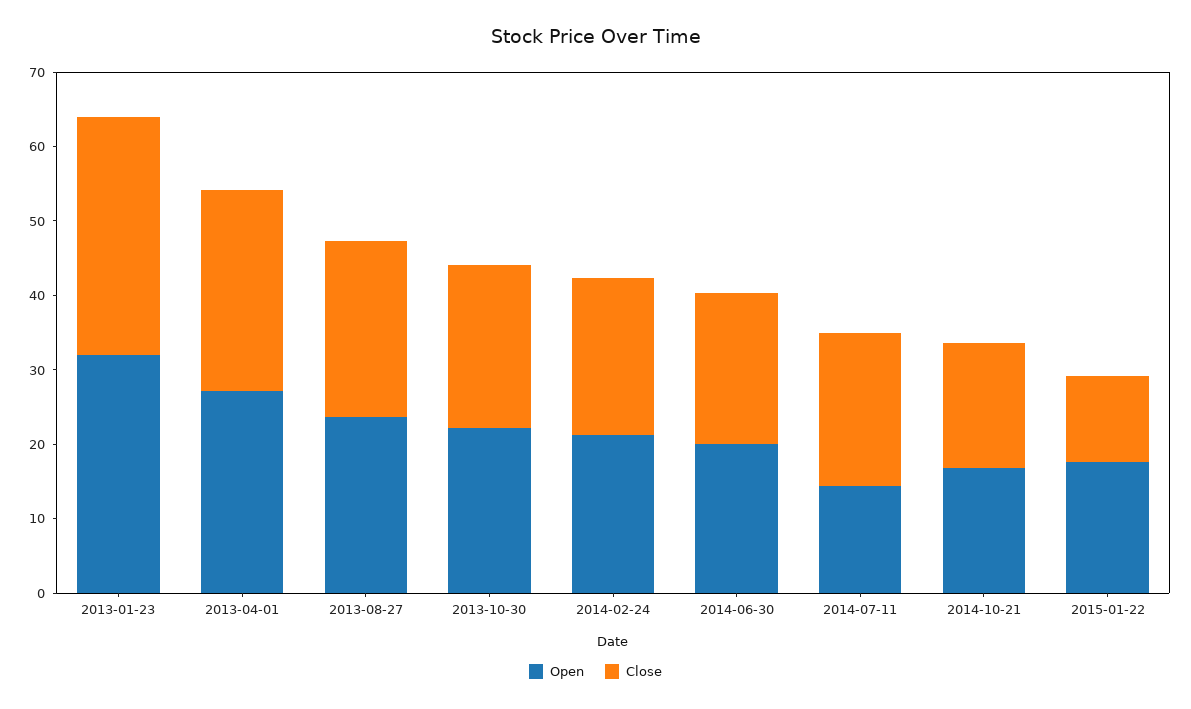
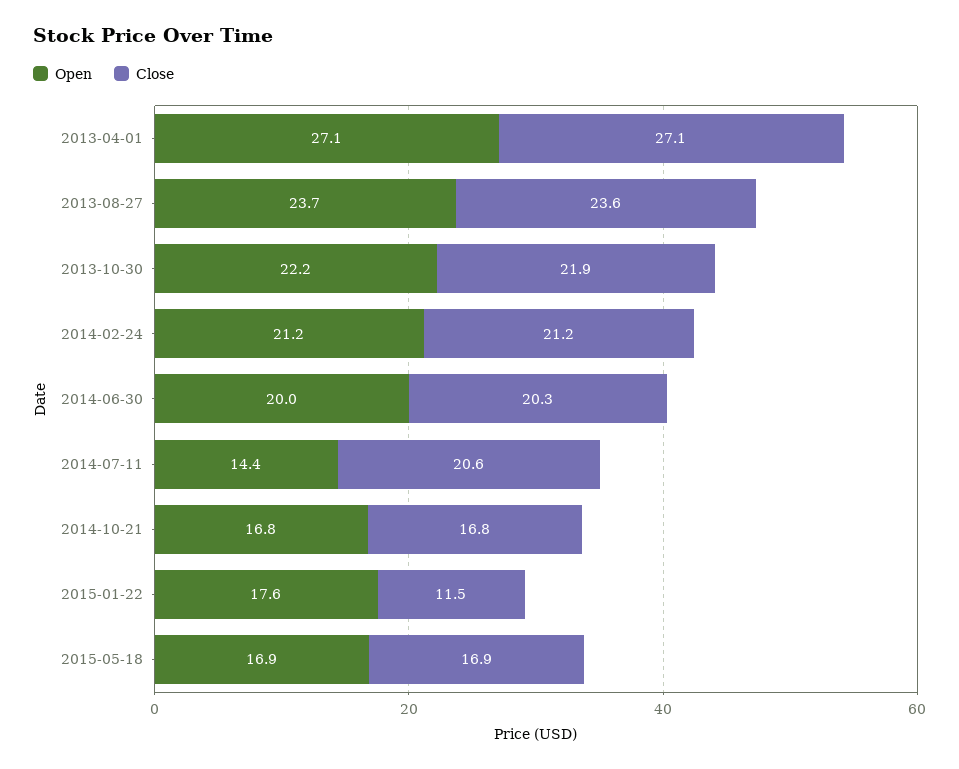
Open, 2013-01-23: 32 -> none
Close, 2013-01-23: 32 -> none
Open, 2015-05-18: none -> 16.9
Close, 2015-05-18: none -> 16.9

